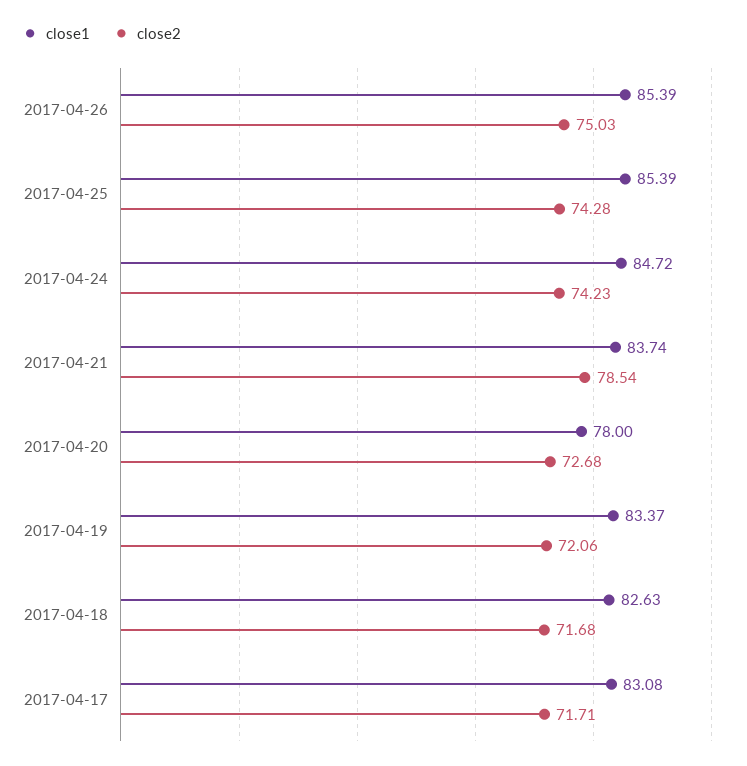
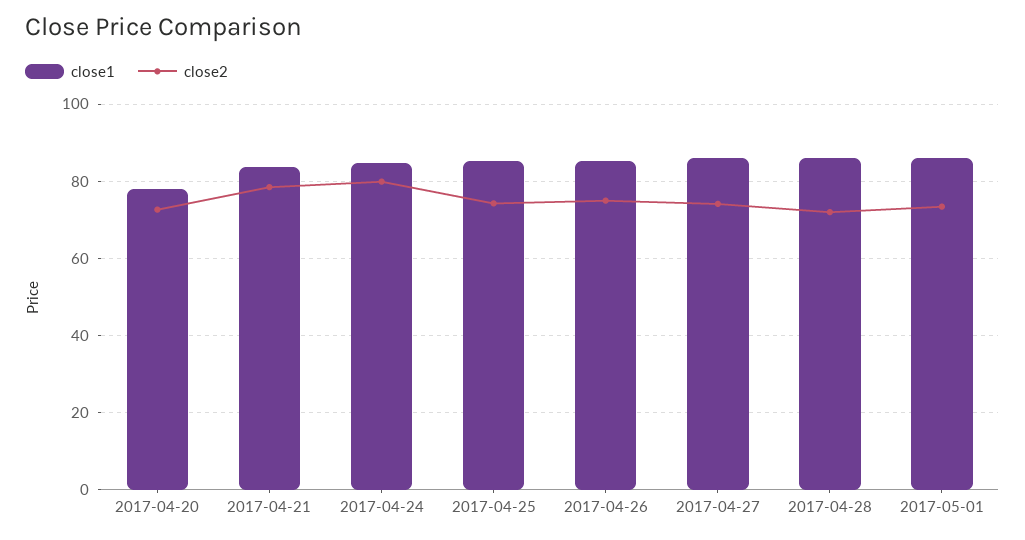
close2, 2017-04-24: 74.23 -> 80
close1, 2017-04-19: 83.37 -> none
close2, 2017-04-19: 72.06 -> none
close1, 2017-04-18: 82.63 -> none
close2, 2017-04-18: 71.68 -> none
close1, 2017-04-17: 83.08 -> none
close2, 2017-04-17: 71.71 -> none
close1, 2017-04-27: none -> 86
close2, 2017-04-27: none -> 74
close1, 2017-04-28: none -> 86
close2, 2017-04-28: none -> 72
close1, 2017-05-01: none -> 86
close2, 2017-05-01: none -> 74

